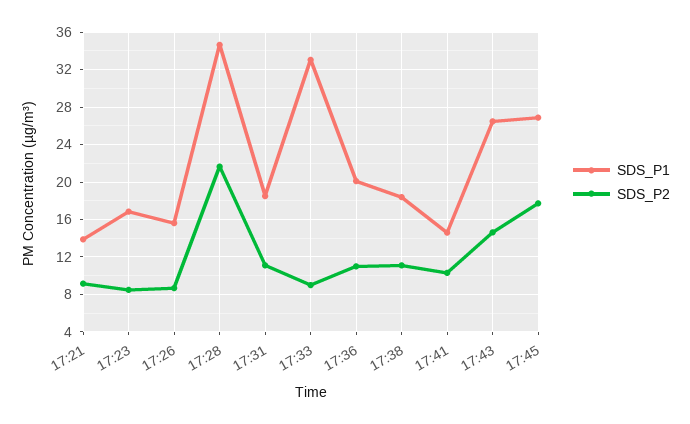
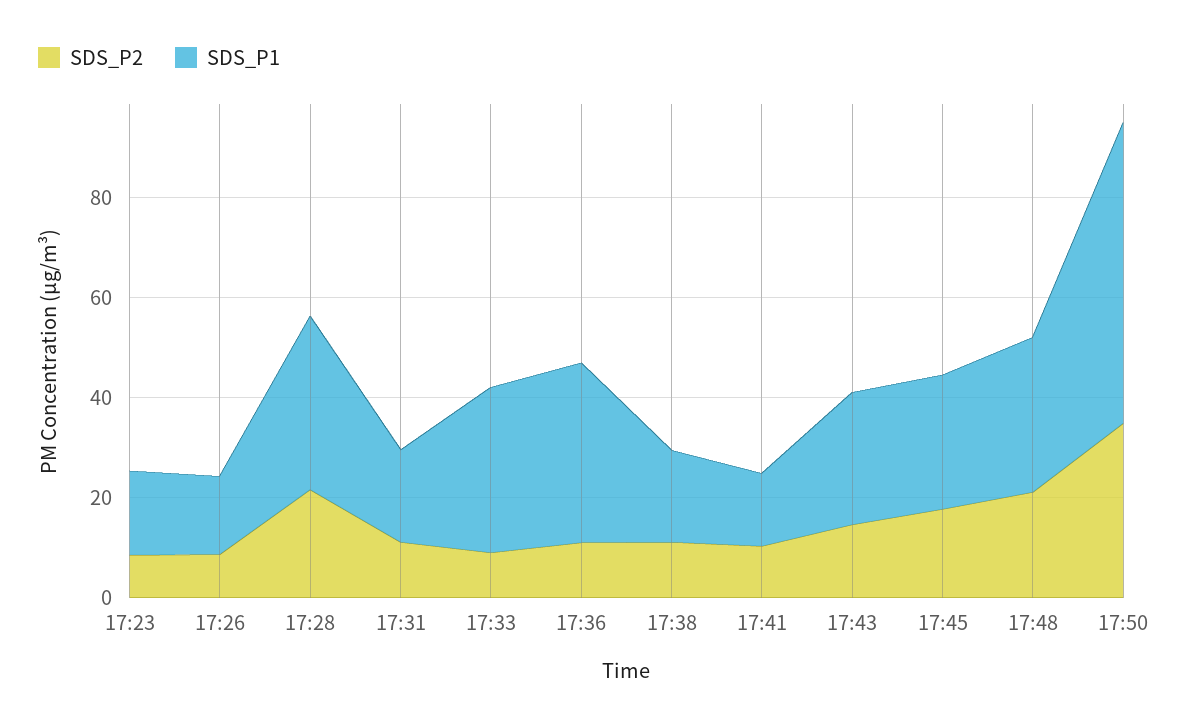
SDS_P1, 17:21: 14 -> none
SDS_P2, 17:21: 9 -> none
SDS_P1, 17:36: 20 -> 35
SDS_P2, 17:48: none -> 20
SDS_P1, 17:48: none -> 30
SDS_P2, 17:50: none -> 35
SDS_P1, 17:50: none -> 60

